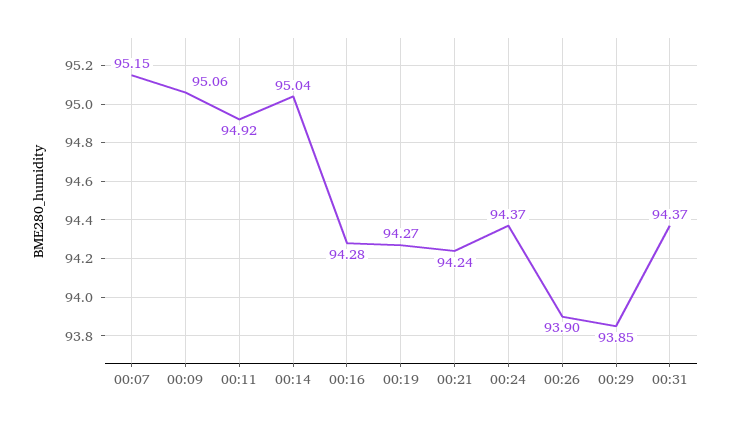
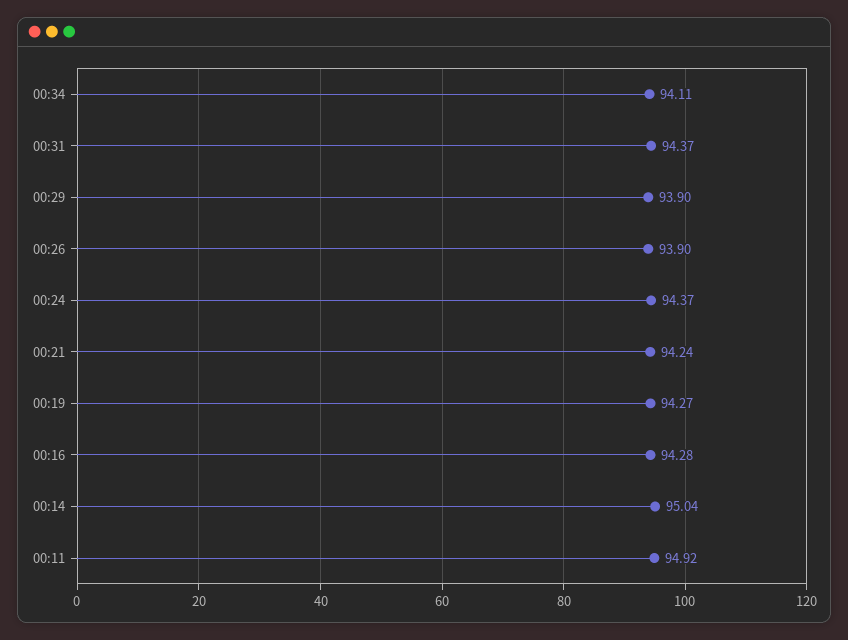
00:07: 95.15 -> none
00:09: 95.06 -> none
00:29: 93.85 -> 93.9
00:34: none -> 94.11

